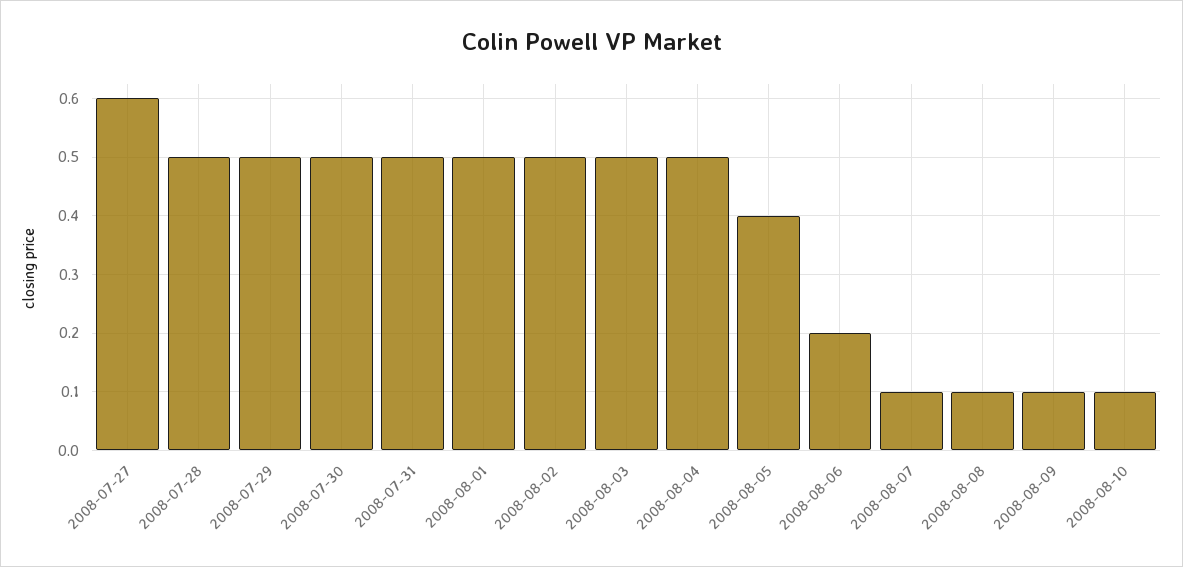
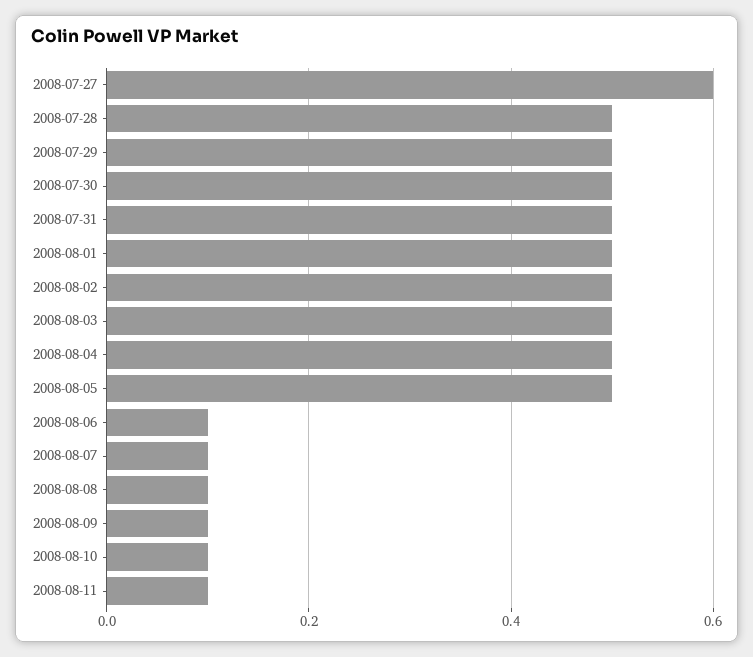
2008-08-05: 0.4 -> 0.5
2008-08-06: 0.2 -> 0.1
2008-08-11: none -> 0.1

